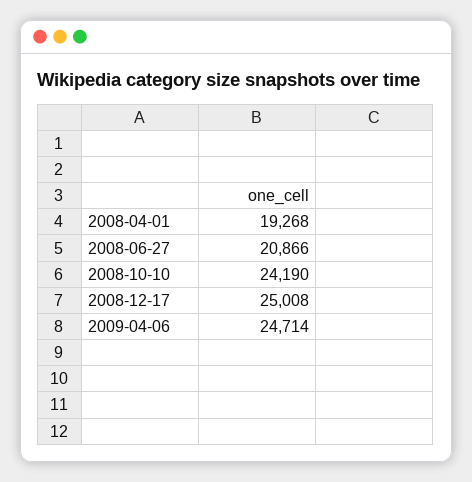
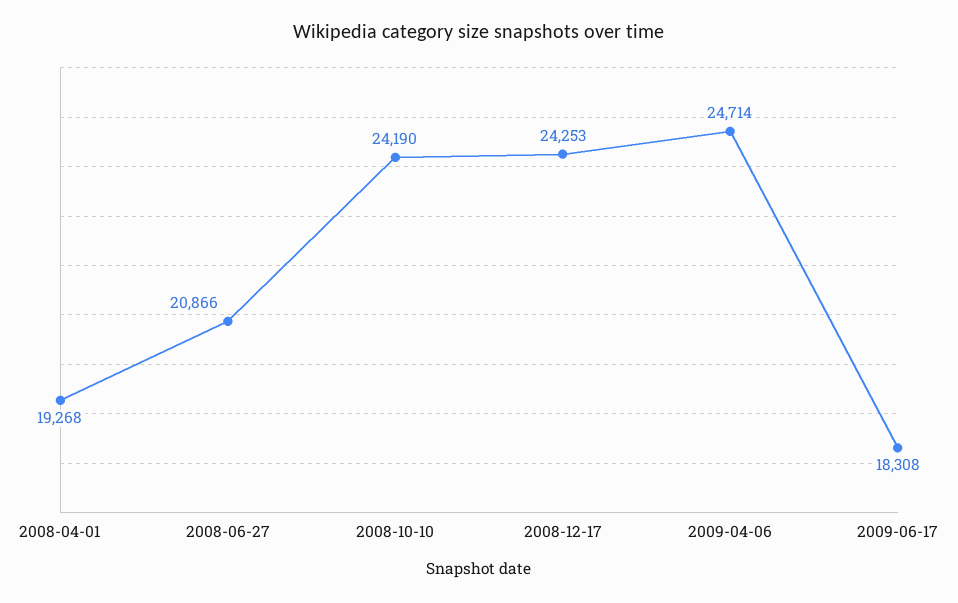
2008-12-17: 25008 -> 24253
2009-06-17: none -> 18308

